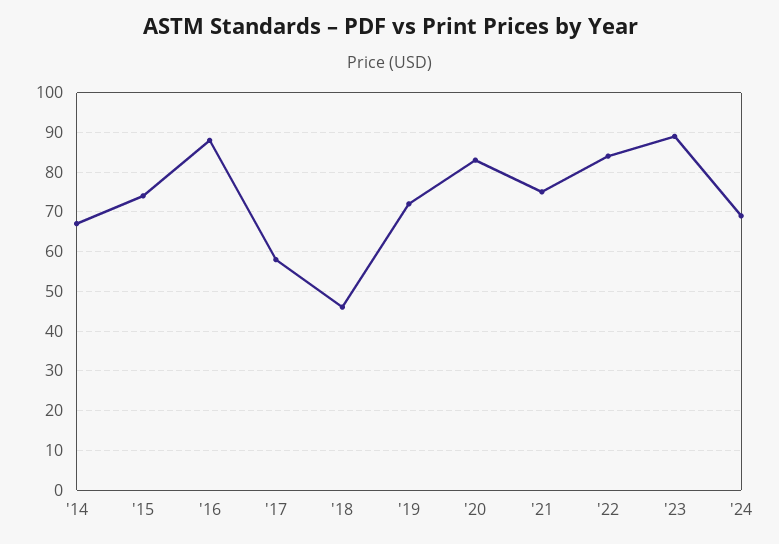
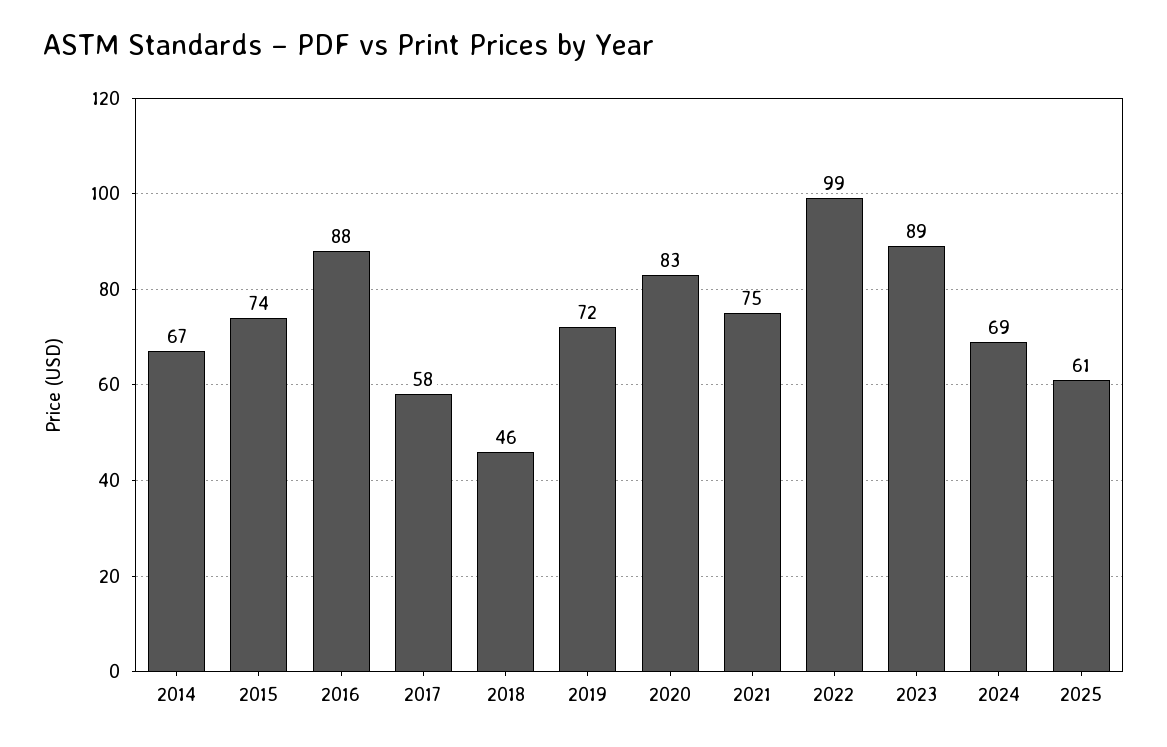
'22: 85 -> 99
2025: none -> 61

